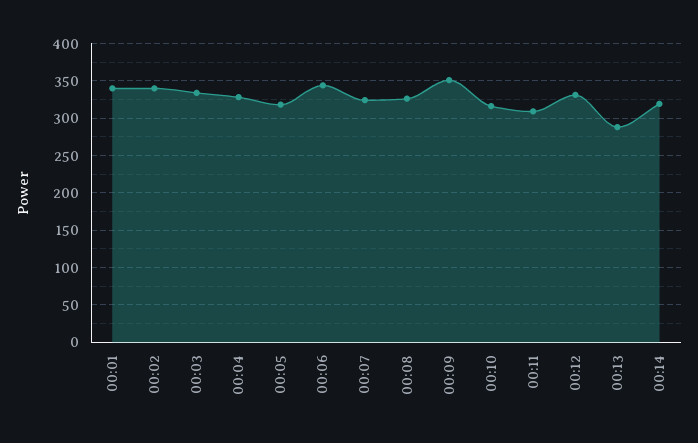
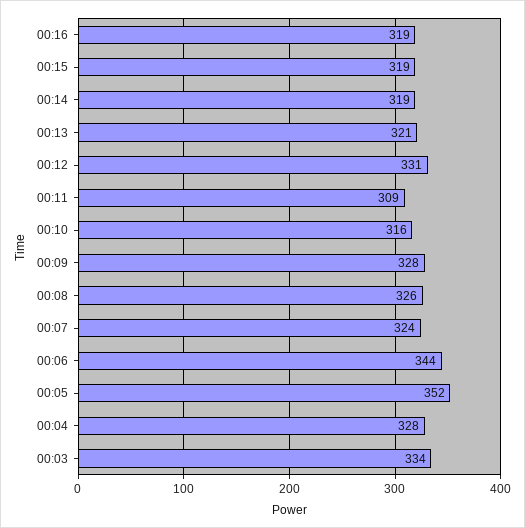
00:01: 340 -> none
00:02: 340 -> none
00:05: 320 -> 352
00:09: 350 -> 328
00:13: 290 -> 321
00:16: none -> 319
00:15: none -> 319

